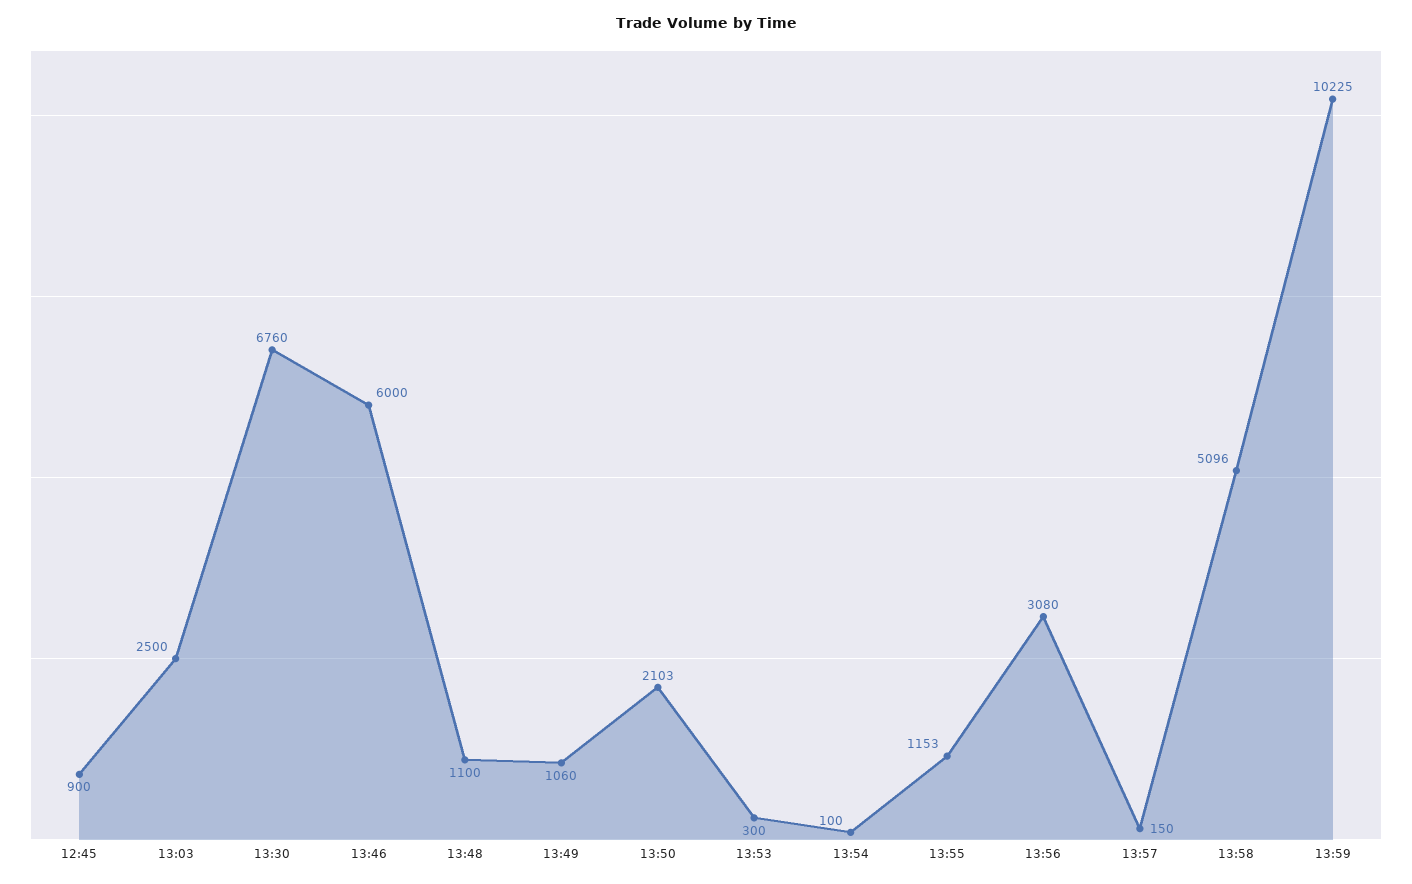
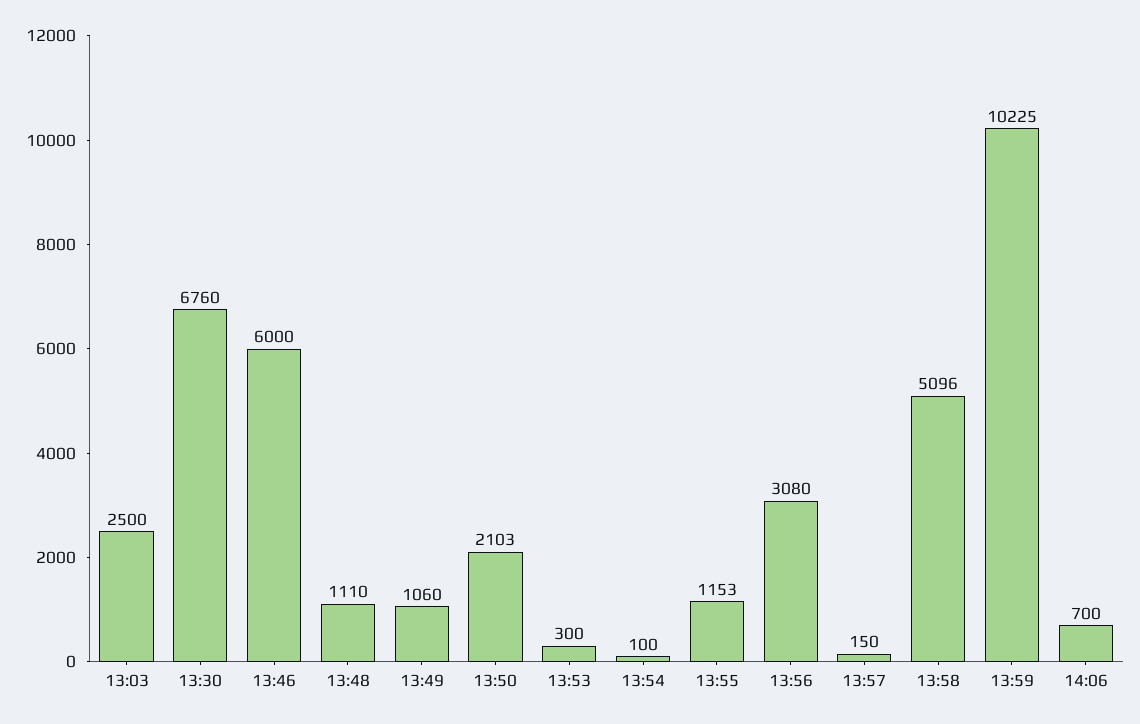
12:45: 900 -> none
13:48: 1100 -> 1110
14:06: none -> 700

